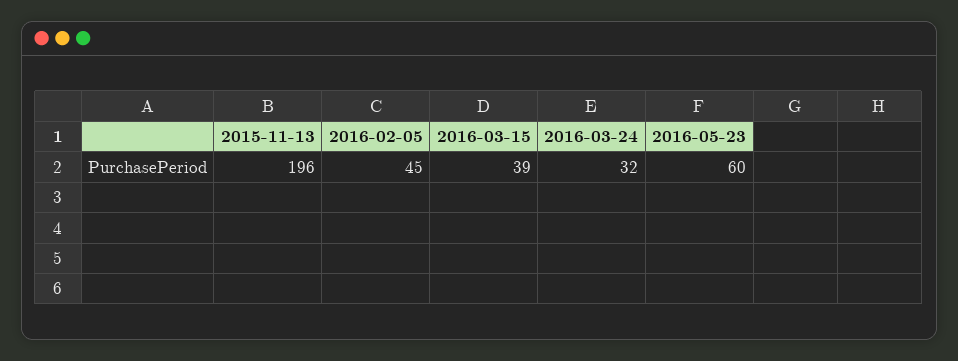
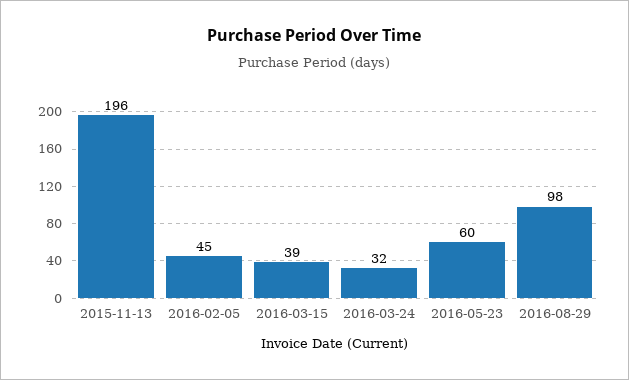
2016-08-29: none -> 98

